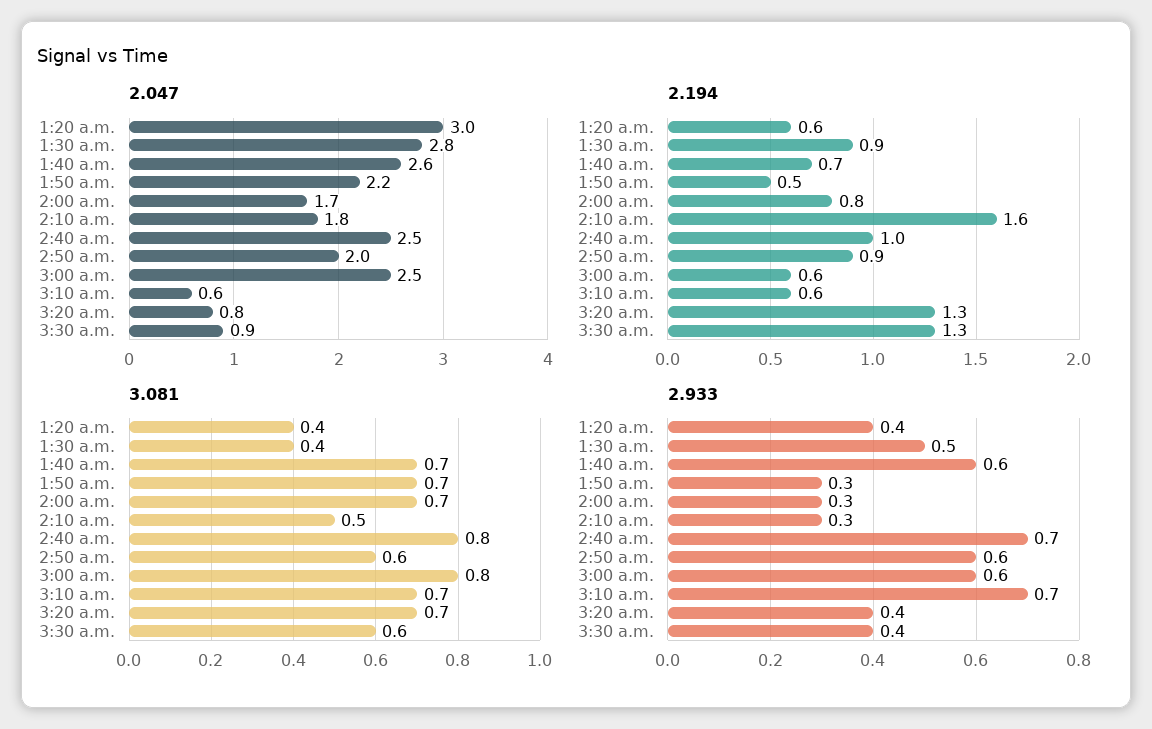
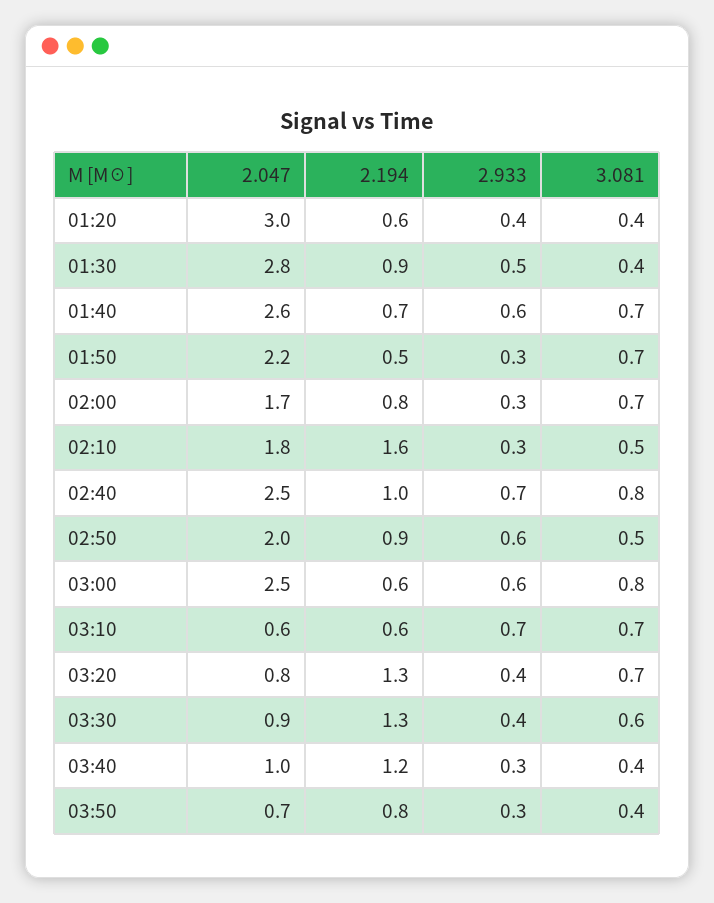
3.081, 2:50 a.m.: 0.6 -> 0.5
2.047, 03:40: none -> 1
2.194, 03:40: none -> 1.2
2.933, 03:40: none -> 0.3
3.081, 03:40: none -> 0.4
2.047, 03:50: none -> 0.7
2.194, 03:50: none -> 0.8
2.933, 03:50: none -> 0.3
3.081, 03:50: none -> 0.4

